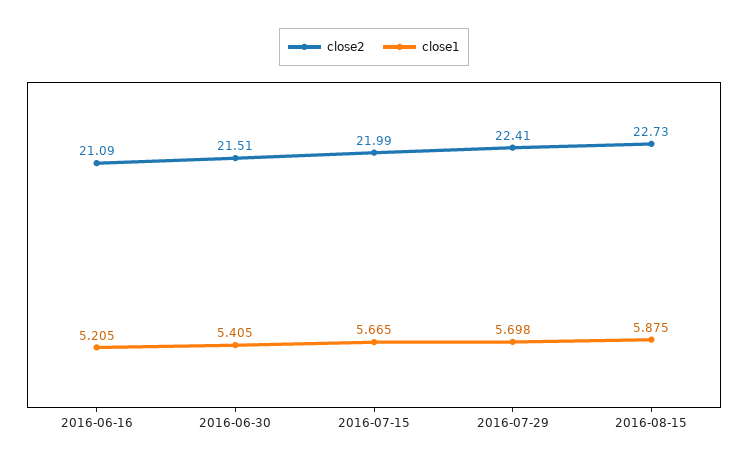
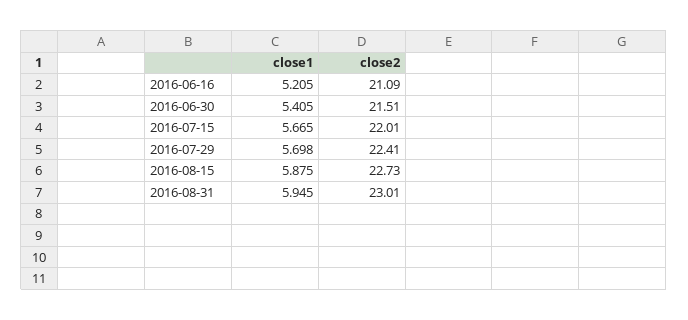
close2, 2016-07-15: 21.99 -> 22.01
close1, 2016-08-31: none -> 5.945
close2, 2016-08-31: none -> 23.01

